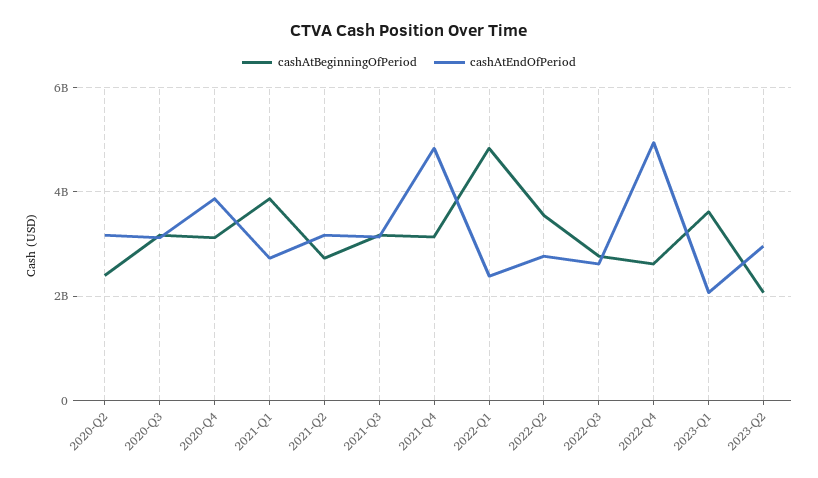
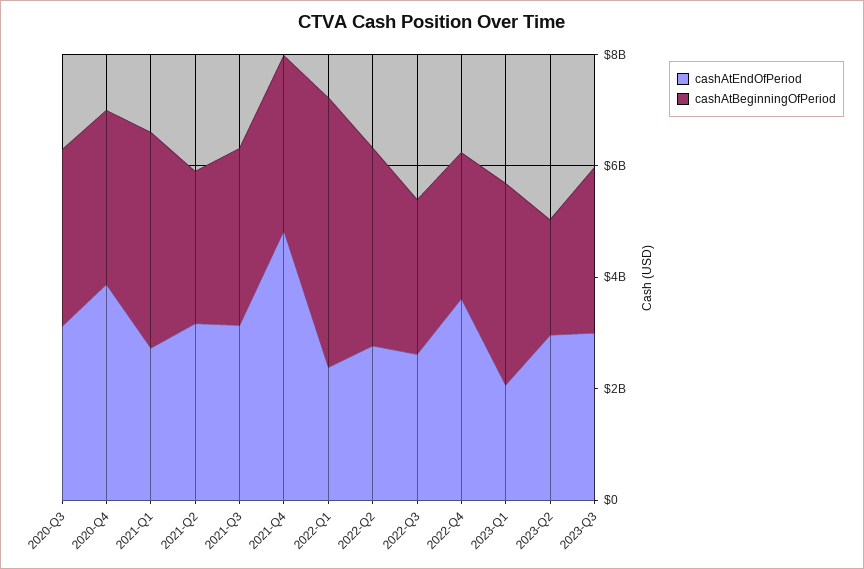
cashAtBeginningOfPeriod, 2020-Q2: 2400000000 -> none
cashAtEndOfPeriod, 2020-Q2: 3200000000 -> none
cashAtEndOfPeriod, 2022-Q4: 5000000000 -> 3500000000
cashAtEndOfPeriod, 2023-Q3: none -> 3000000000
cashAtBeginningOfPeriod, 2023-Q3: none -> 3000000000

